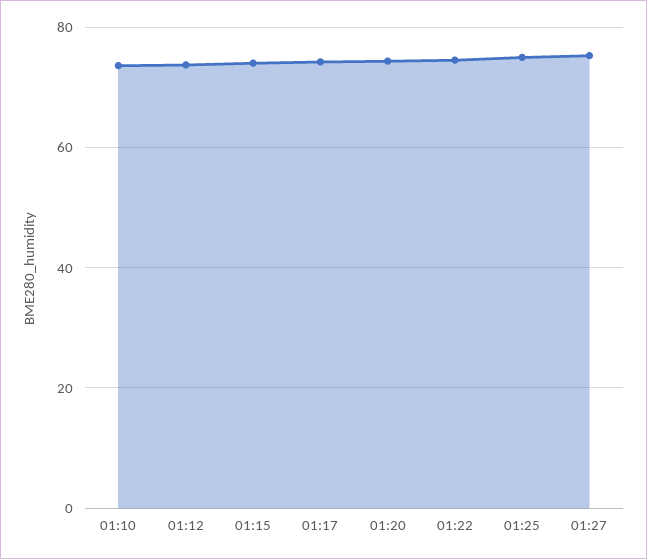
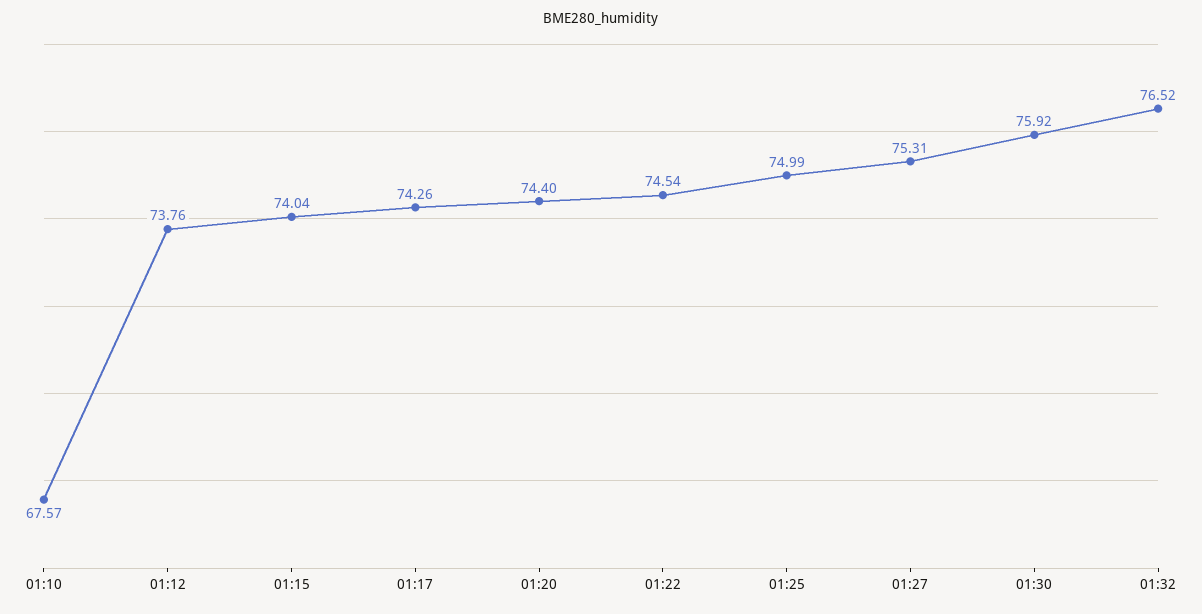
01:10: 74 -> 67.57
01:30: none -> 75.92
01:32: none -> 76.52

